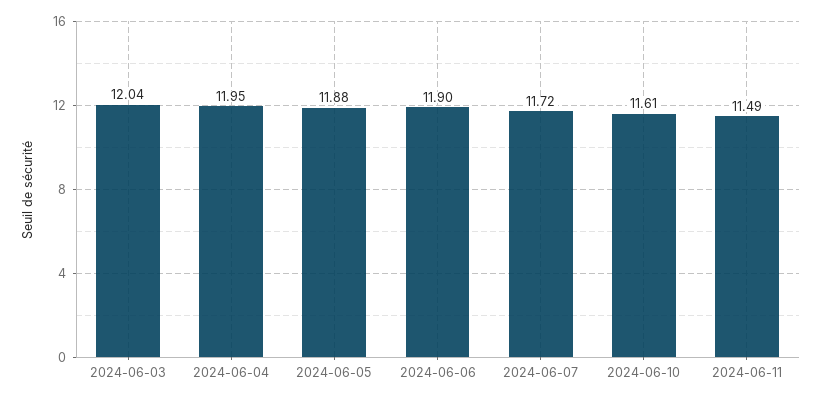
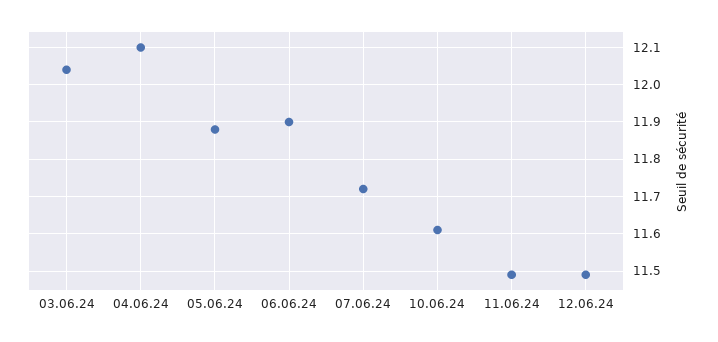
2024-06-04: 11.95 -> 12.1
12.06.24: none -> 11.5

